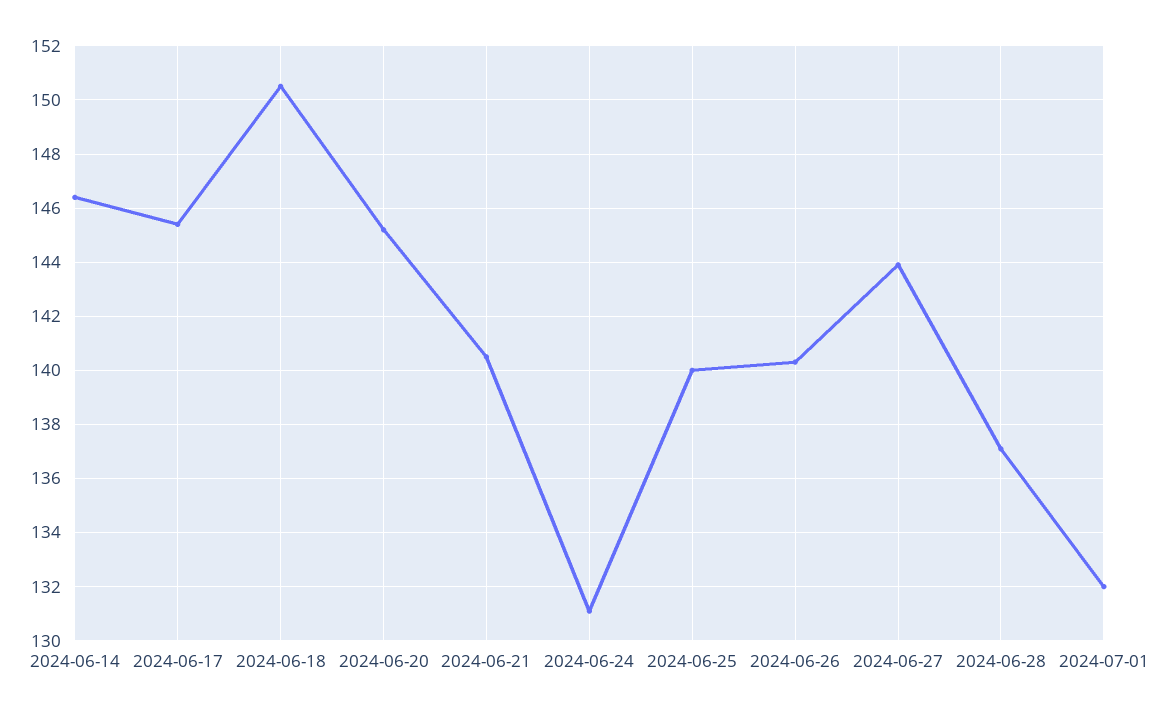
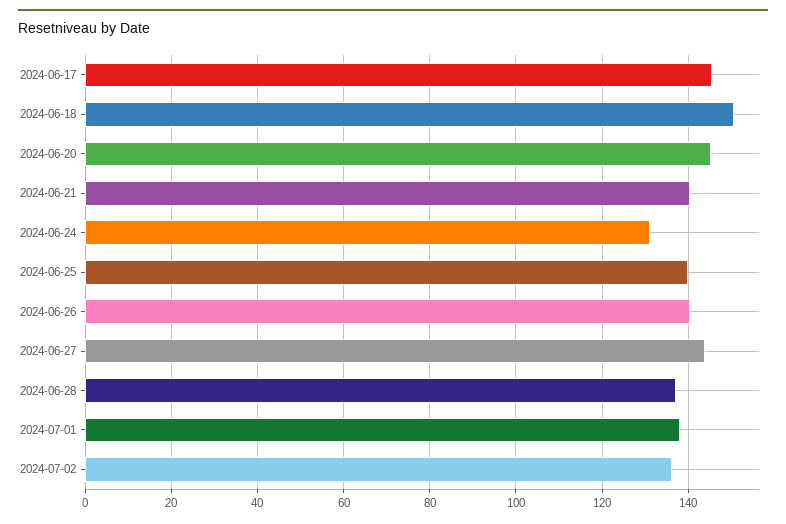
2024-06-14: 146.5 -> none
2024-07-01: 132 -> 138
2024-07-02: none -> 136

